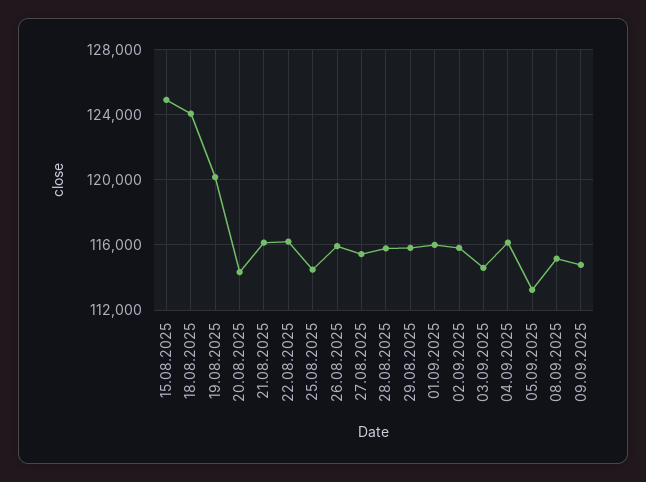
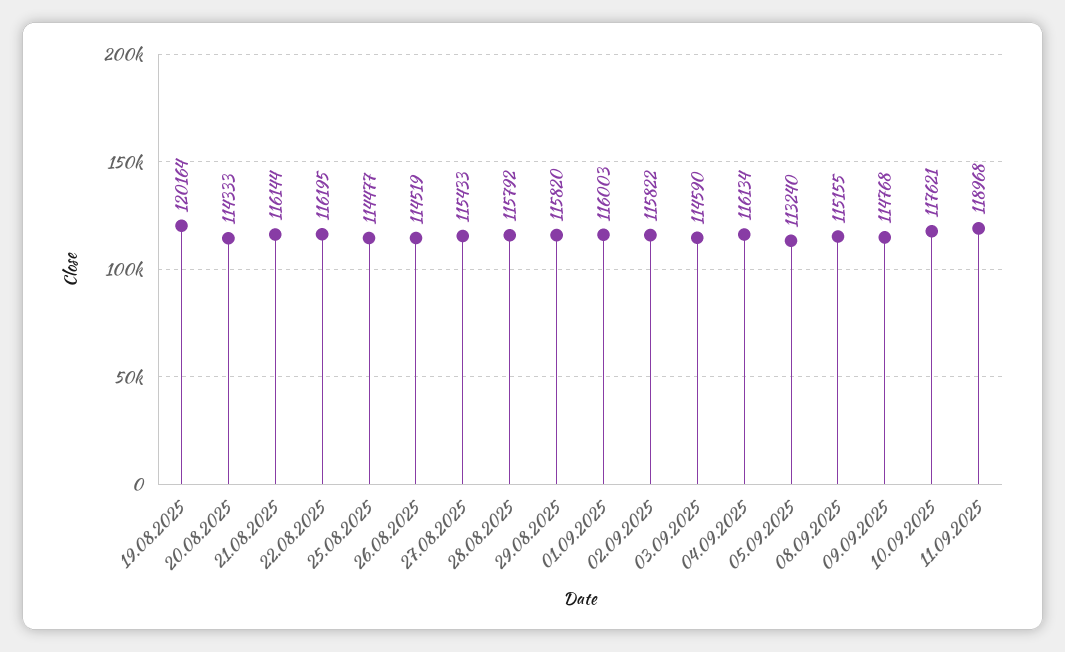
15.08.2025: 125000 -> none
18.08.2025: 124000 -> none
26.08.2025: 116000 -> 114519
10.09.2025: none -> 117621
11.09.2025: none -> 118968

